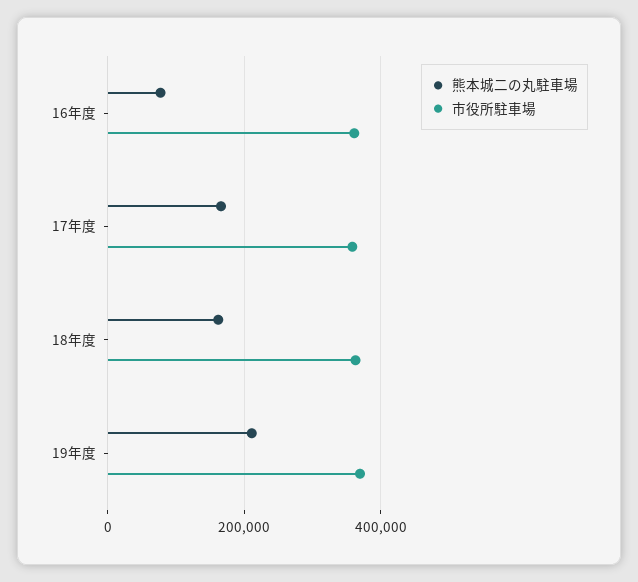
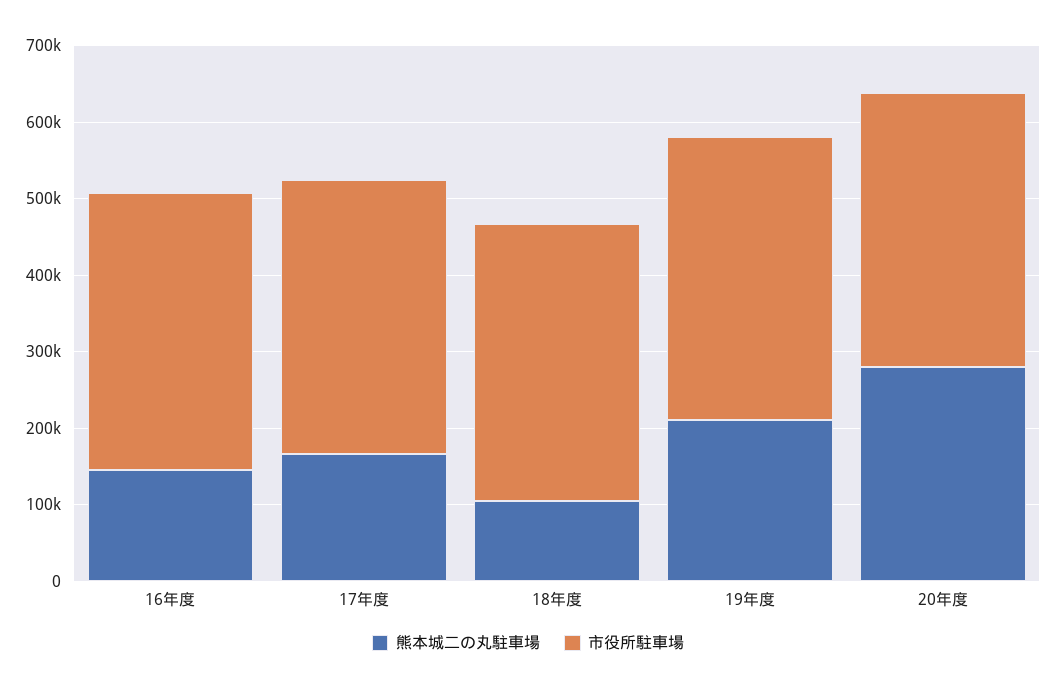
熊本城二の丸駐車場, 16年度: 80000 -> 140000
熊本城二の丸駐車場, 18年度: 160000 -> 100000
熊本城二の丸駐車場, 20年度: none -> 280000
市役所駐車場, 20年度: none -> 360000

